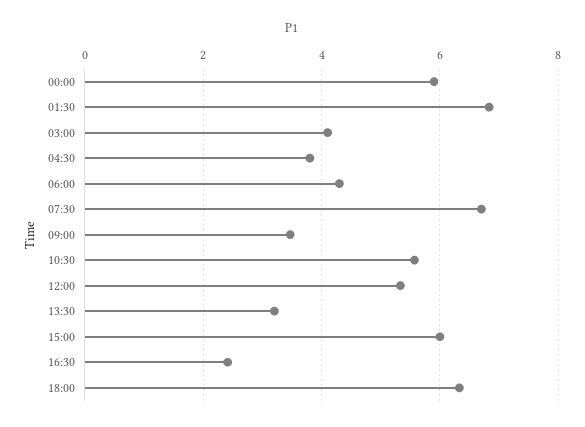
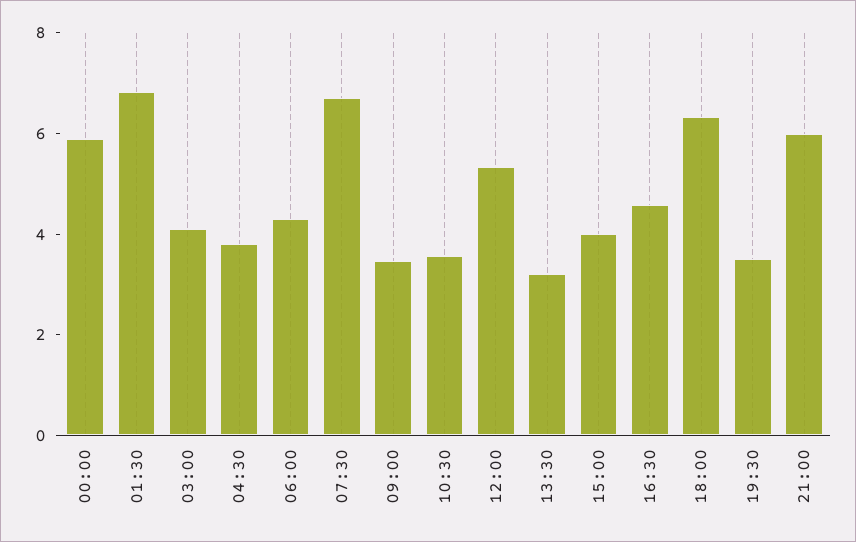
10:30: 5.6 -> 3.5
15:00: 6 -> 4
16:30: 2.4 -> 4.5
19:30: none -> 3.5
21:00: none -> 6

